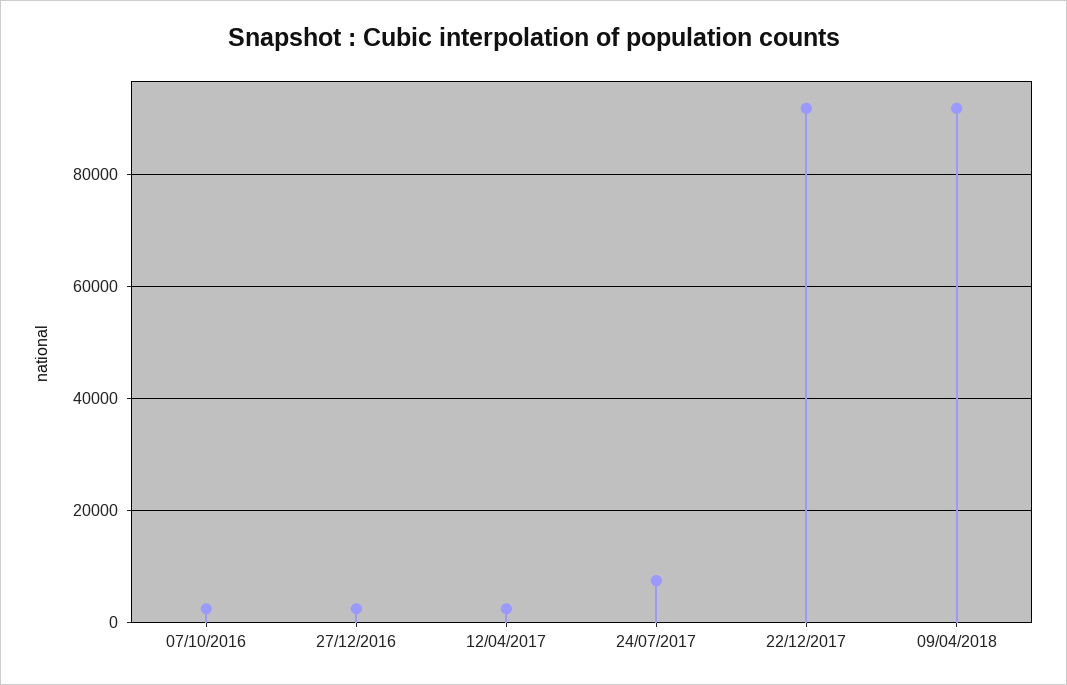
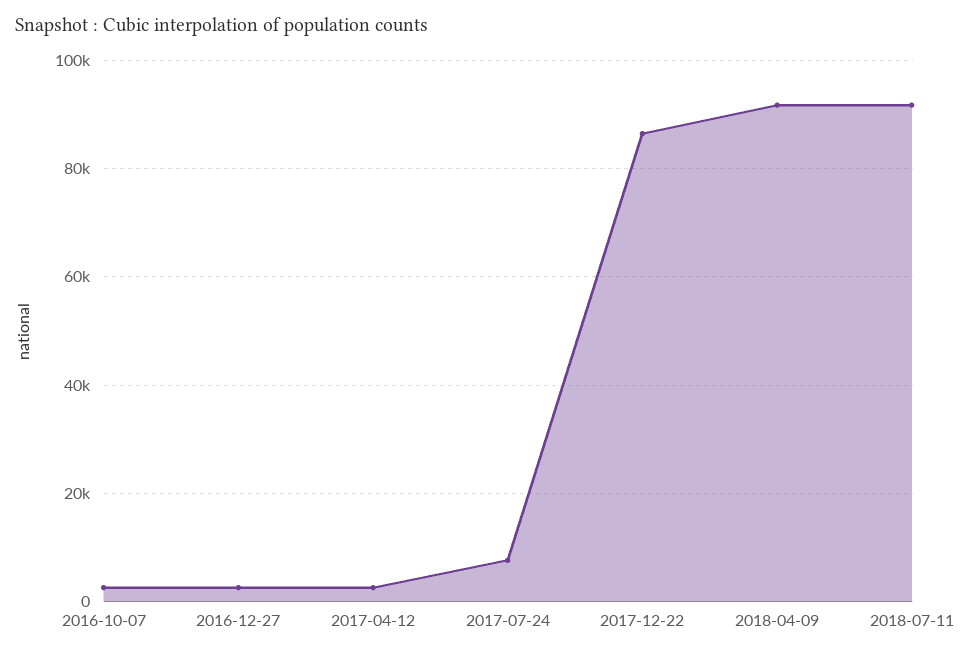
22/12/2017: 92000 -> 86000
2018-07-11: none -> 92000

